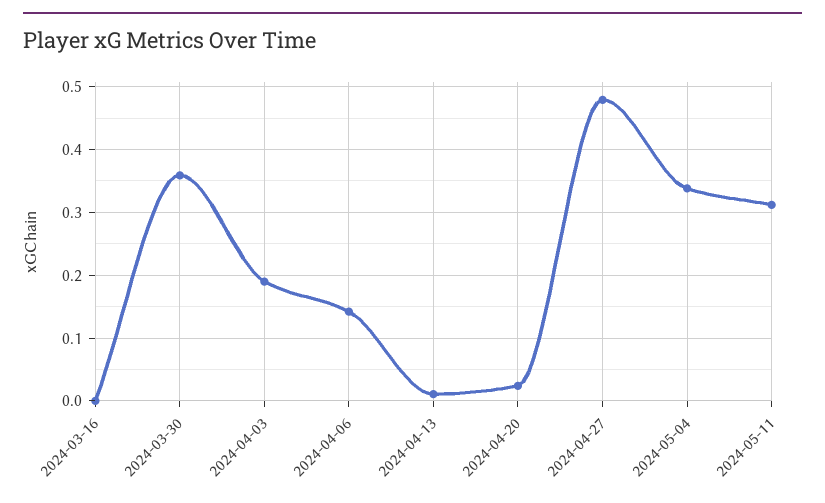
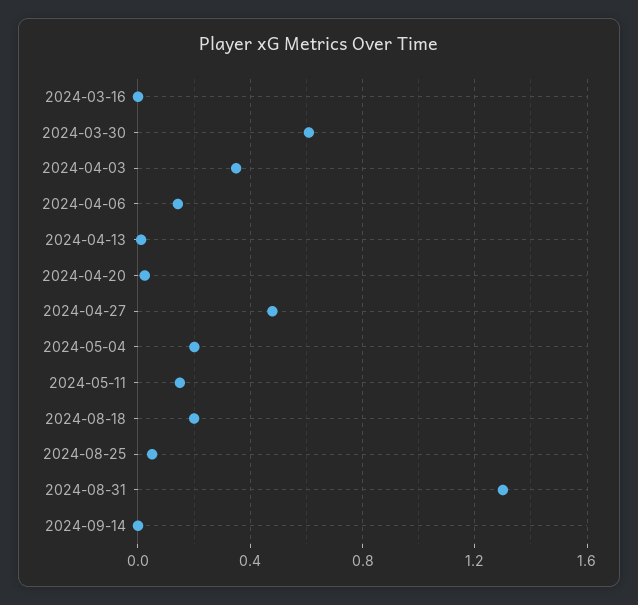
2024-03-30: 0.36 -> 0.6
2024-04-03: 0.19 -> 0.35
2024-05-04: 0.34 -> 0.2
2024-05-11: 0.31 -> 0.15
2024-08-18: none -> 0.2
2024-08-25: none -> 0.05
2024-08-31: none -> 1.3
2024-09-14: none -> 0

